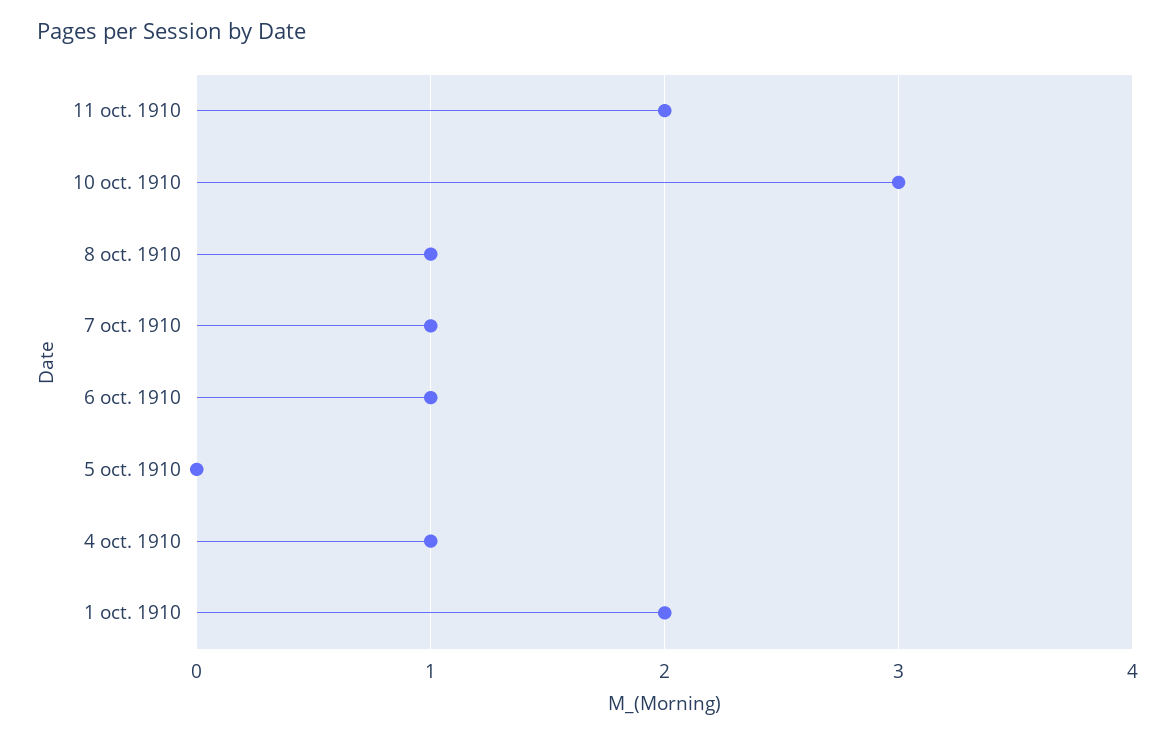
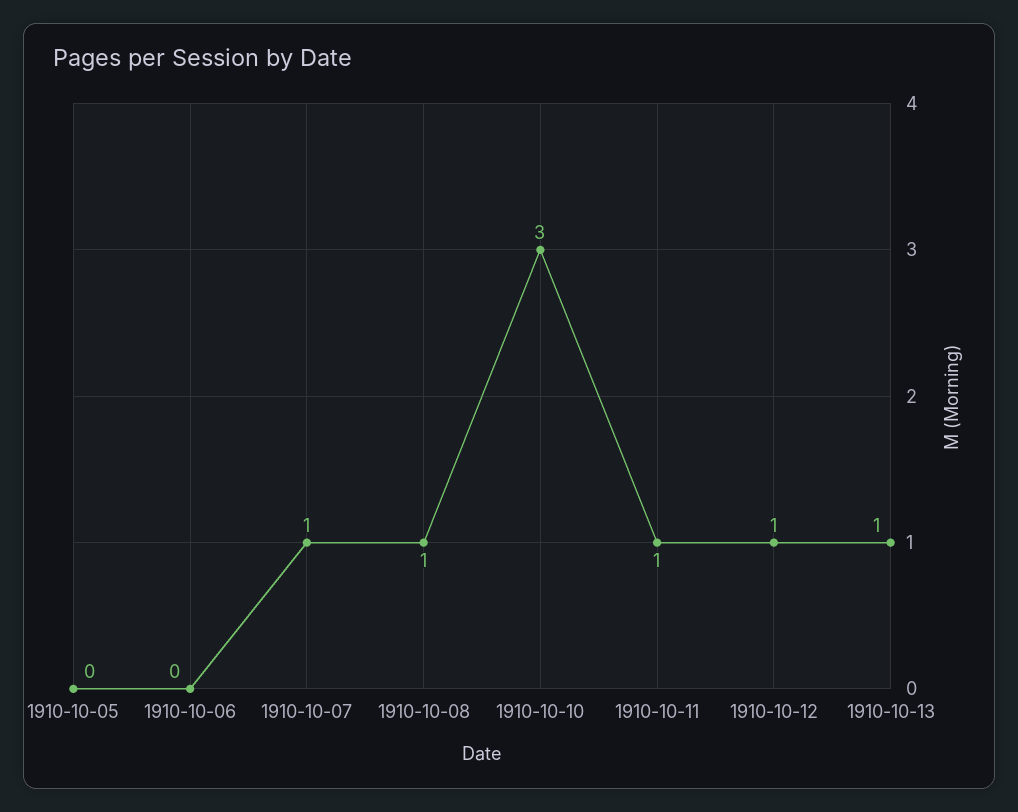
11 oct. 1910: 2 -> 1
6 oct. 1910: 1 -> 0
4 oct. 1910: 1 -> none
1 oct. 1910: 2 -> none
1910-10-12: none -> 1
1910-10-13: none -> 1

